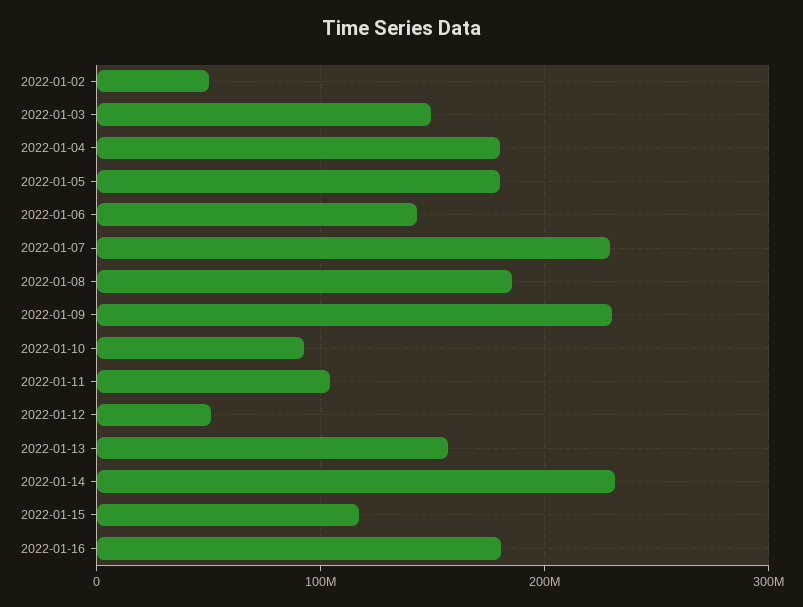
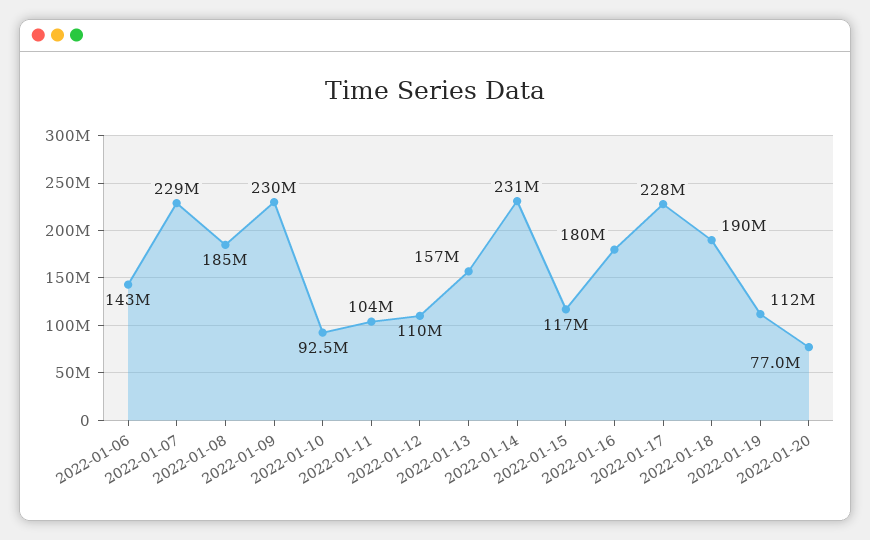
2022-01-02: 50000000 -> none
2022-01-03: 150000000 -> none
2022-01-04: 180000000 -> none
2022-01-05: 180000000 -> none
2022-01-12: 50000000 -> 110000000
2022-01-17: none -> 228000000
2022-01-18: none -> 190000000
2022-01-19: none -> 112000000
2022-01-20: none -> 77000000

